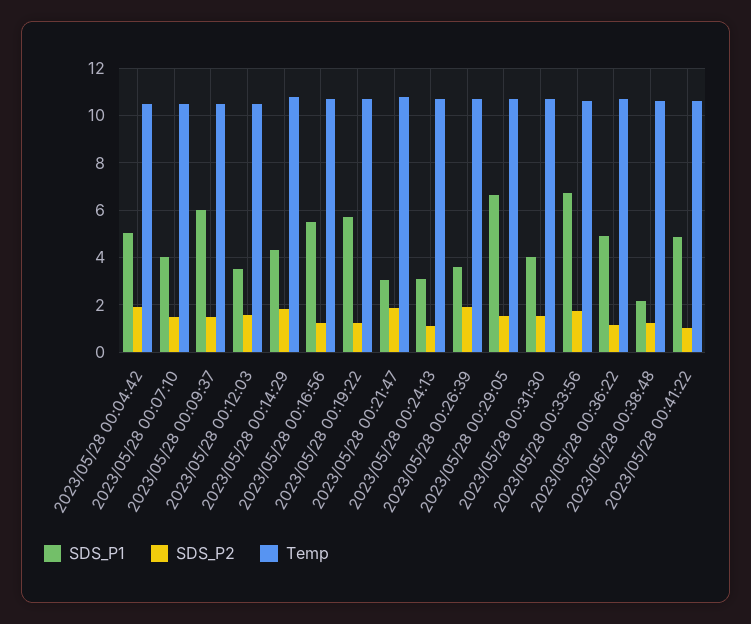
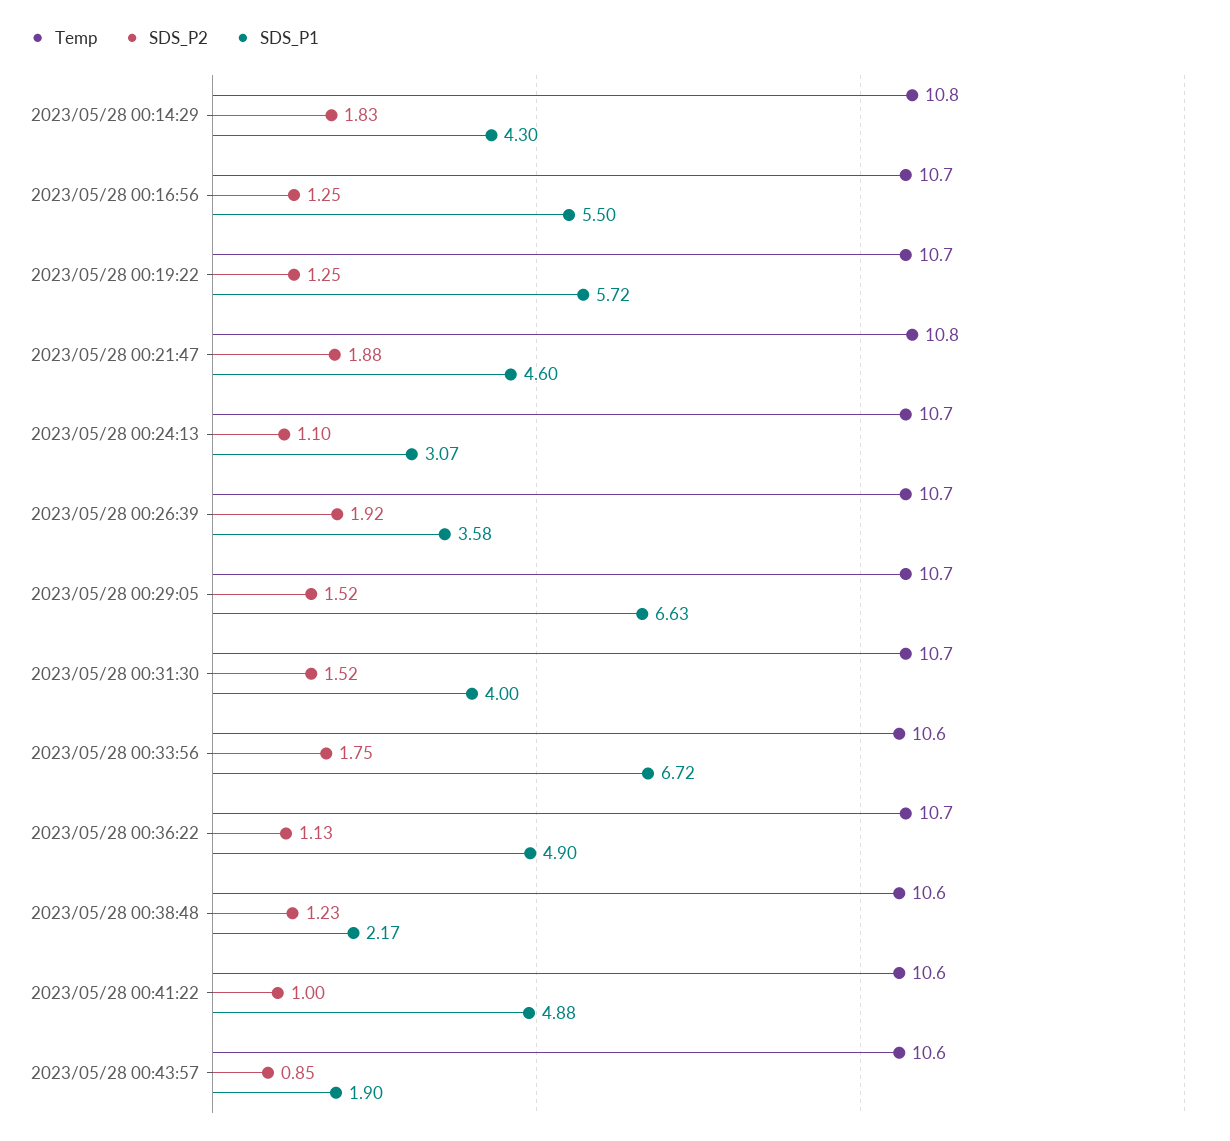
SDS_P1, 2023/05/28 00:04:42: 5 -> none
SDS_P2, 2023/05/28 00:04:42: 2 -> none
Temp, 2023/05/28 00:04:42: 10.5 -> none
SDS_P1, 2023/05/28 00:07:10: 4 -> none
SDS_P2, 2023/05/28 00:07:10: 1.5 -> none
Temp, 2023/05/28 00:07:10: 10.5 -> none
SDS_P1, 2023/05/28 00:09:37: 6 -> none
SDS_P2, 2023/05/28 00:09:37: 1.5 -> none
Temp, 2023/05/28 00:09:37: 10.5 -> none
SDS_P1, 2023/05/28 00:12:03: 3.5 -> none
SDS_P2, 2023/05/28 00:12:03: 1.5 -> none
Temp, 2023/05/28 00:12:03: 10.5 -> none
SDS_P1, 2023/05/28 00:21:47: 3 -> 4.6
Temp, 2023/05/28 00:43:57: none -> 10.6
SDS_P2, 2023/05/28 00:43:57: none -> 0.85
SDS_P1, 2023/05/28 00:43:57: none -> 1.9

